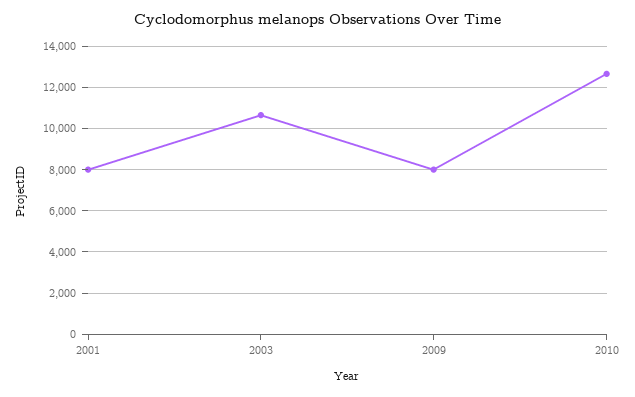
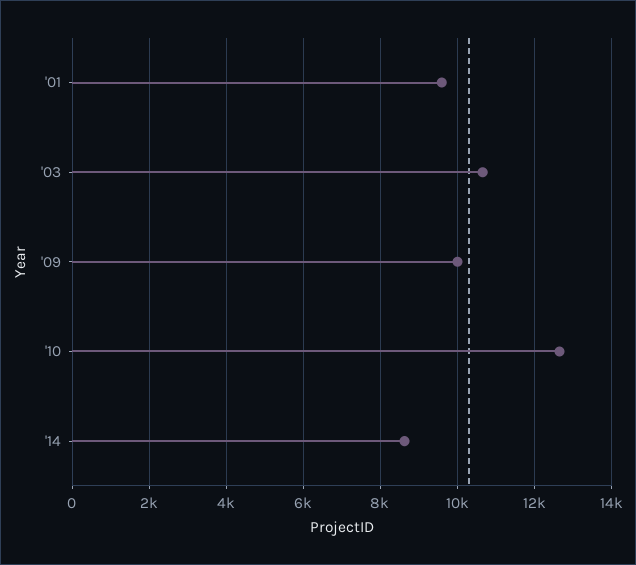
2001: 8000 -> 9600
2009: 8000 -> 10000
'14: none -> 8600

